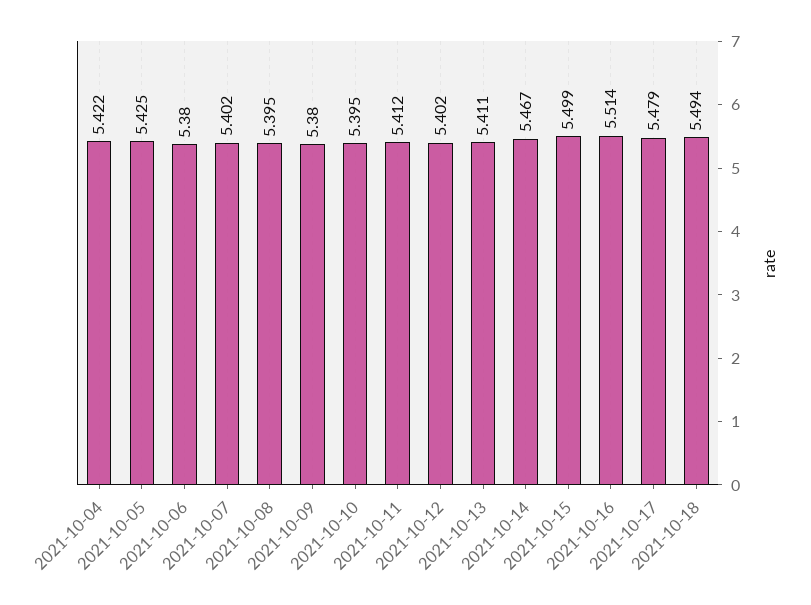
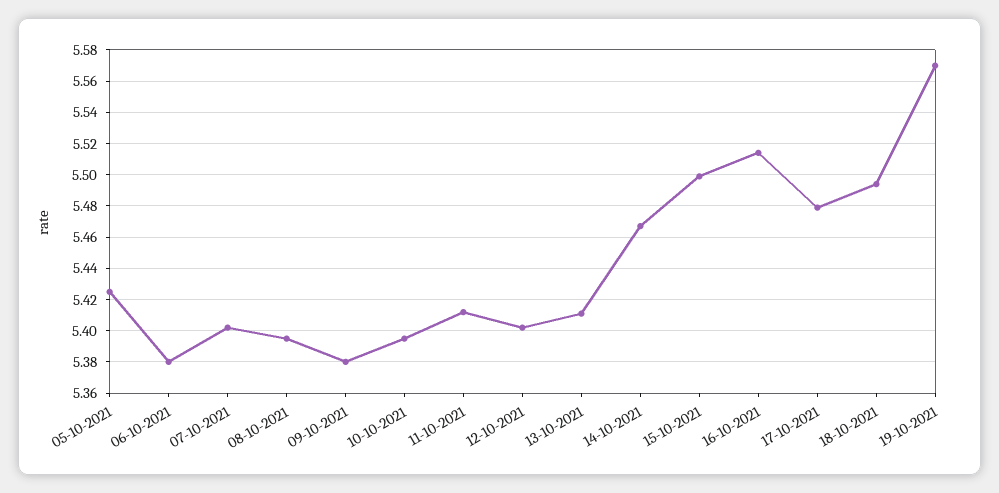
2021-10-04: 5.422 -> none
19-10-2021: none -> 5.57

